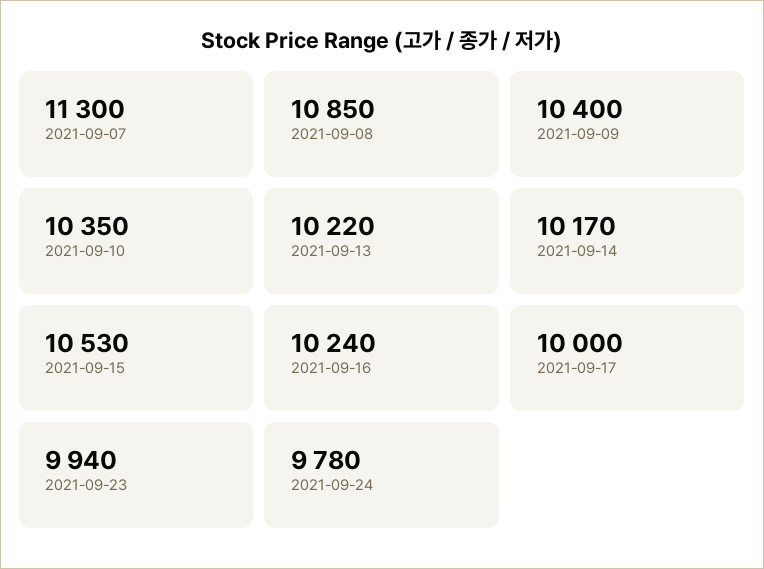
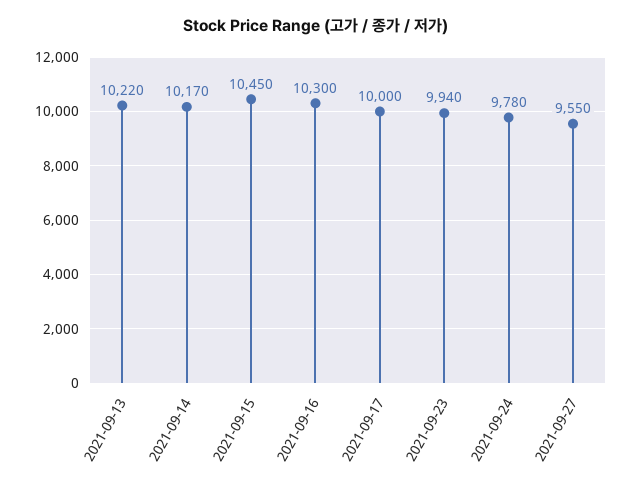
2021-09-07: 11300 -> none
2021-09-08: 10850 -> none
2021-09-09: 10400 -> none
2021-09-10: 10350 -> none
2021-09-15: 10530 -> 10450
2021-09-16: 10240 -> 10300
2021-09-27: none -> 9550

